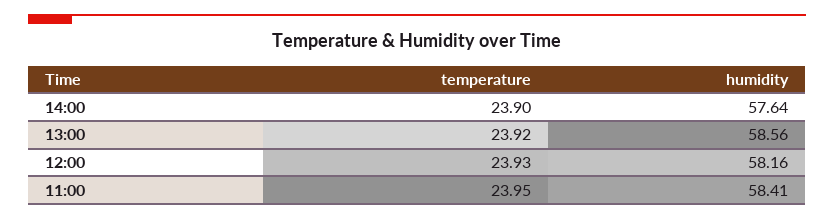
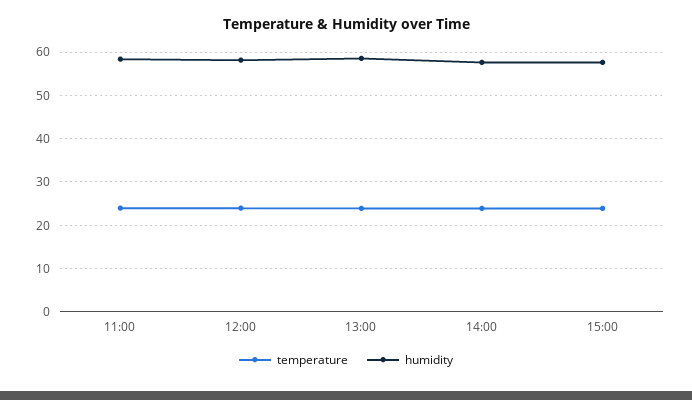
temperature, 15:00: none -> 24
humidity, 15:00: none -> 58

